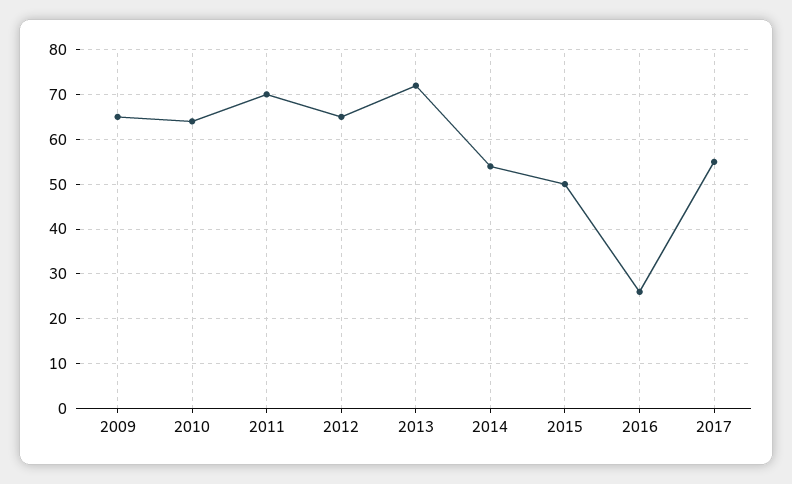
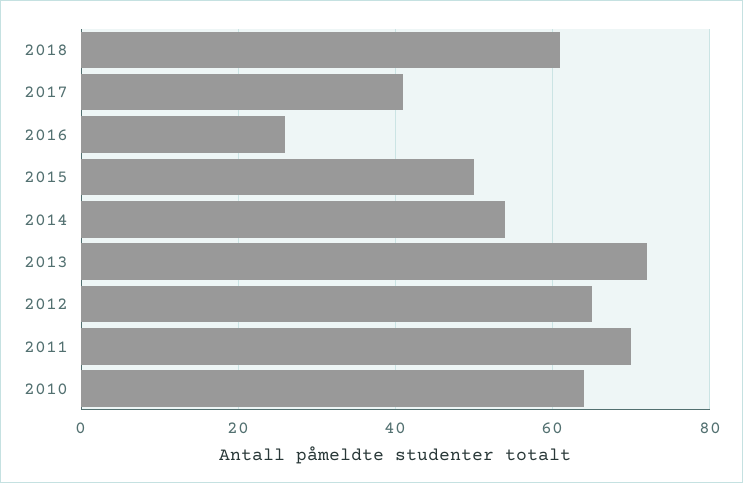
2009: 65 -> none
2017: 55 -> 40
2018: none -> 60

